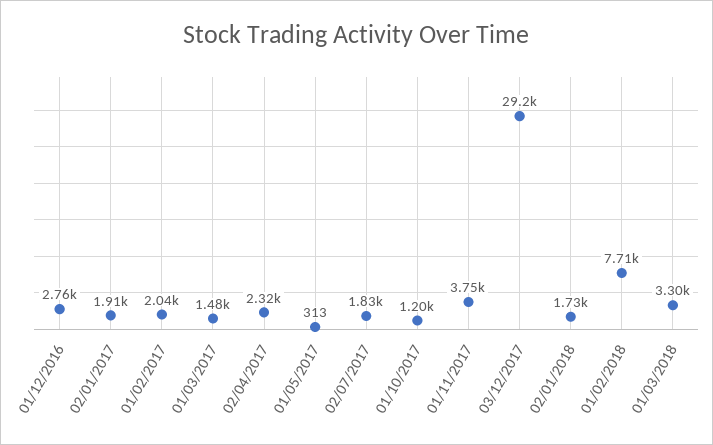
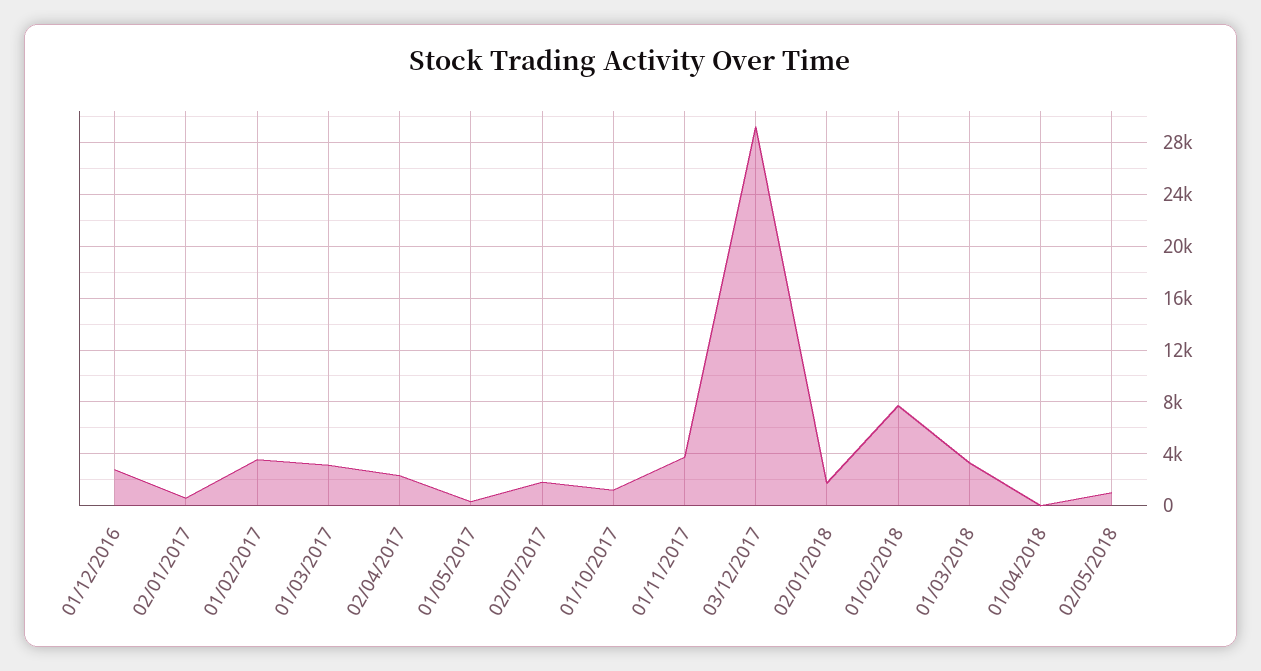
02/01/2017: 1910 -> 500
01/02/2017: 2040 -> 3500
01/03/2017: 1480 -> 3000
01/04/2018: none -> 0
02/05/2018: none -> 1000

